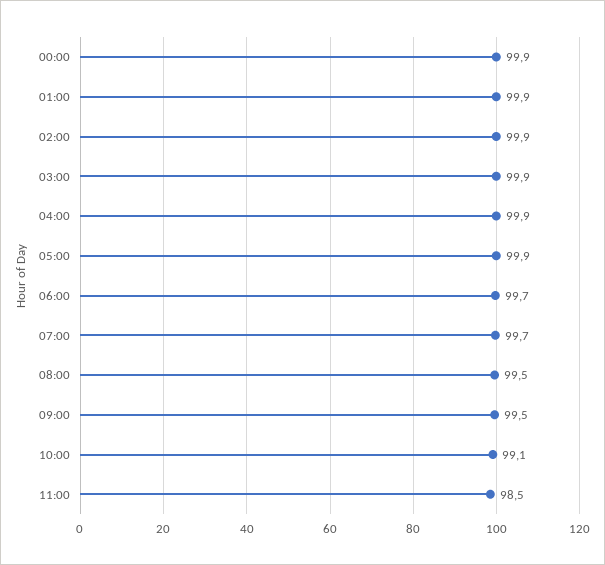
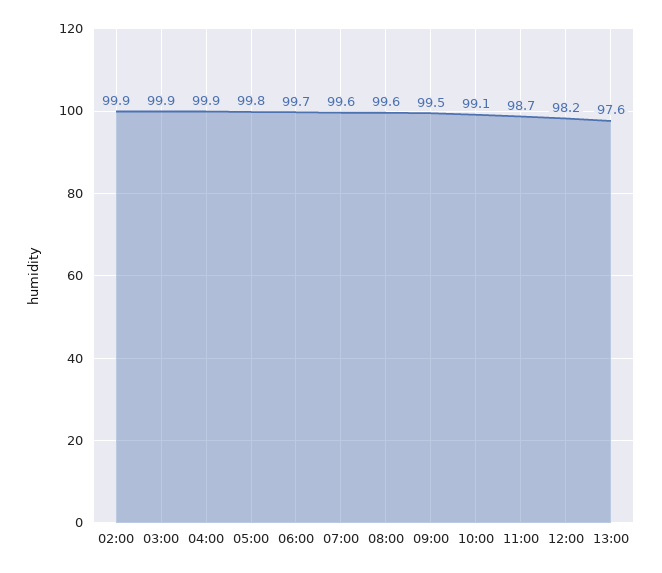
00:00: 99.9 -> none
01:00: 99.9 -> none
05:00: 99.9 -> 99.8
07:00: 99.7 -> 99.6
08:00: 99.5 -> 99.6
11:00: 98.5 -> 98.7
12:00: none -> 98.2
13:00: none -> 97.6

